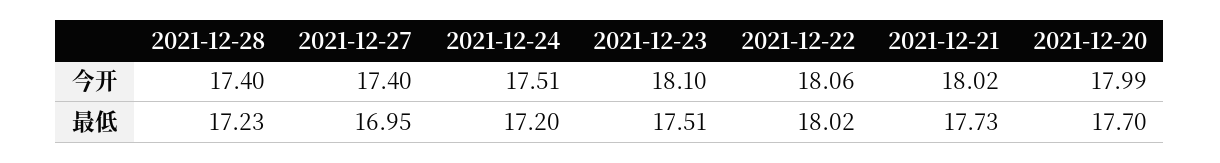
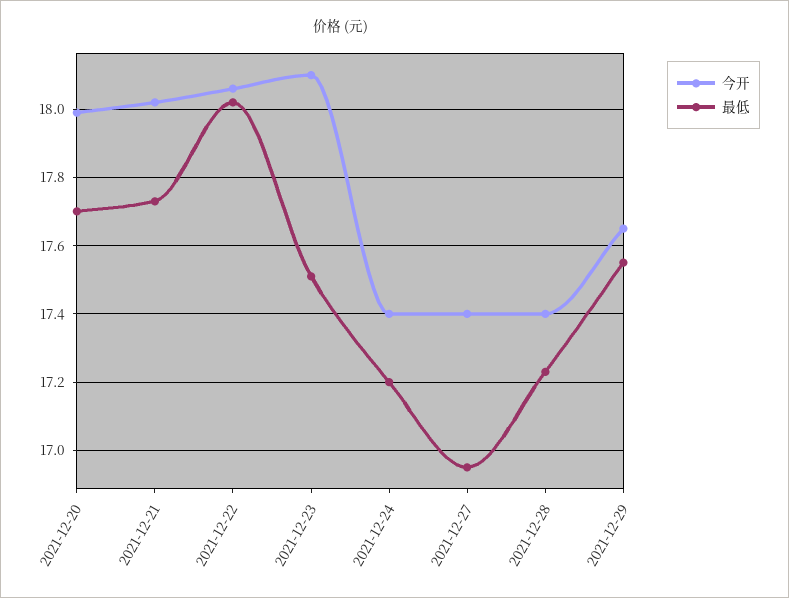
今开, 2021-12-24: 17.51 -> 17.4
今开, 2021-12-29: none -> 17.65
最低, 2021-12-29: none -> 17.55

